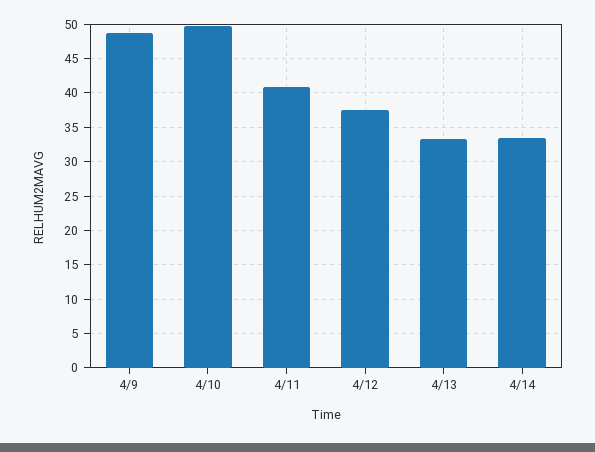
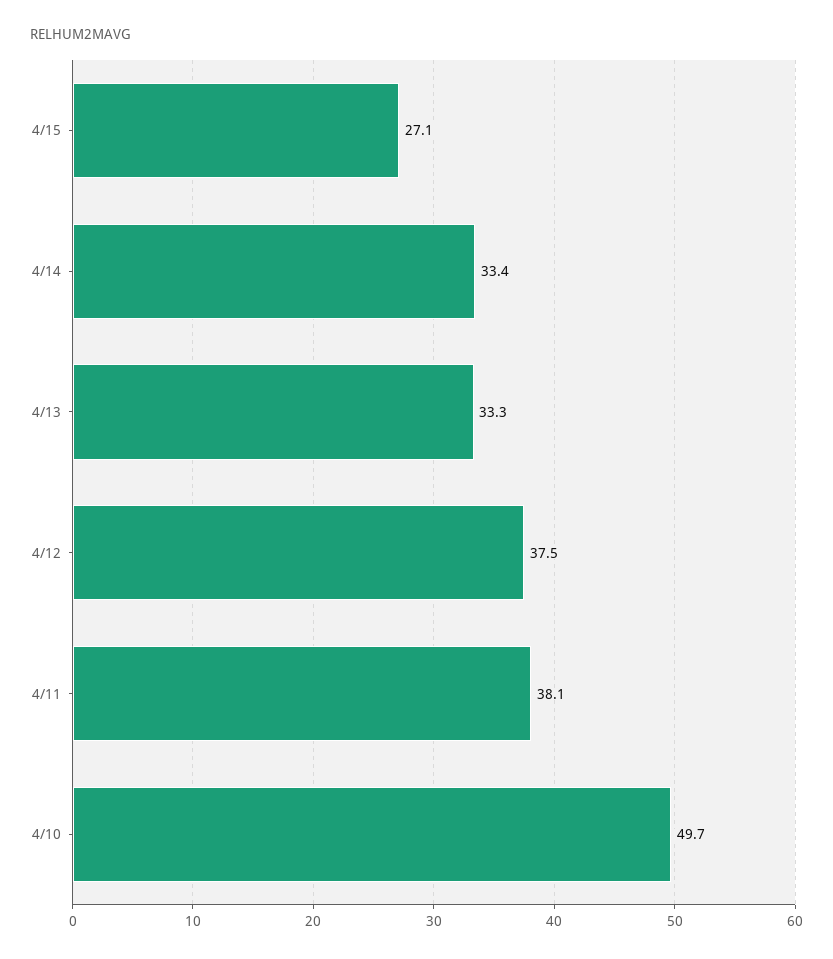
4/9: 49 -> none
4/11: 41 -> 38.1
4/15: none -> 27.1

